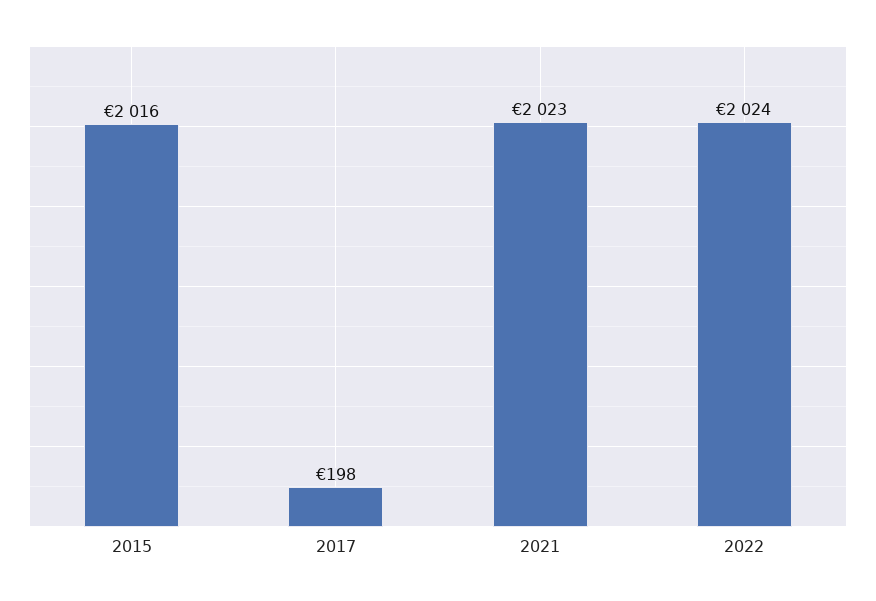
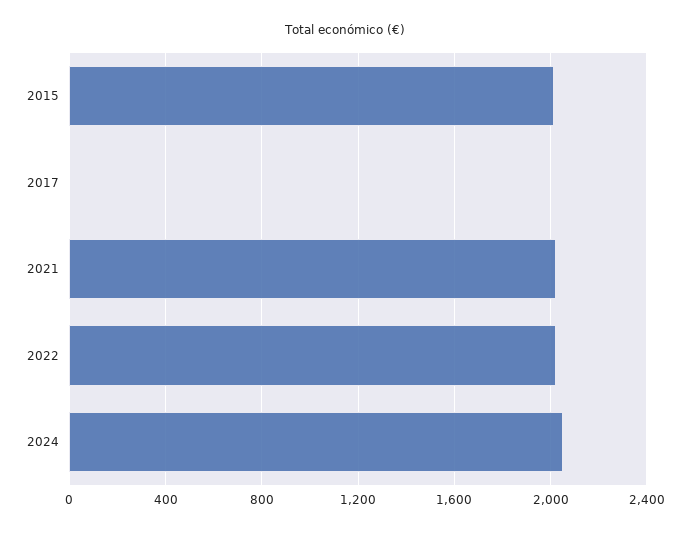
2017: 198 -> 0
2024: none -> 2050

